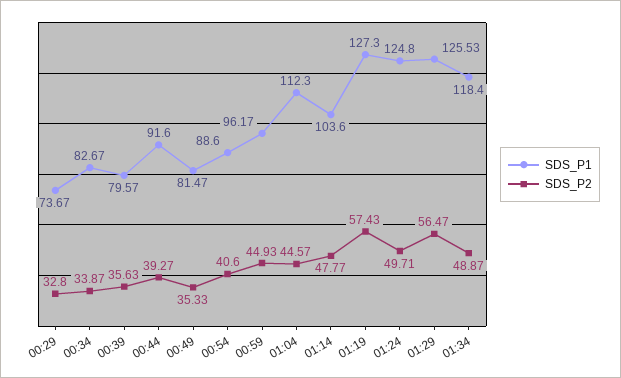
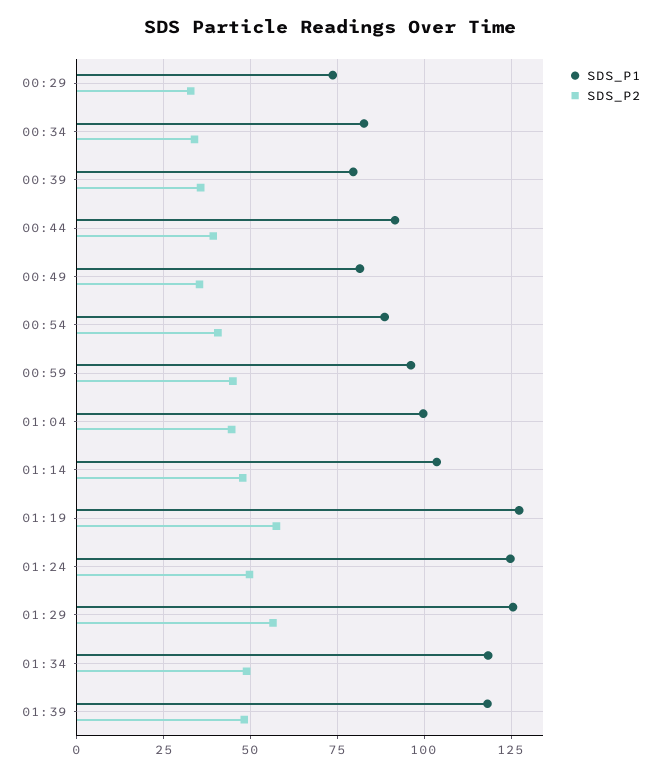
SDS_P1, 01:04: 112.3 -> 100
SDS_P1, 01:39: none -> 117.5
SDS_P2, 01:39: none -> 47.5

